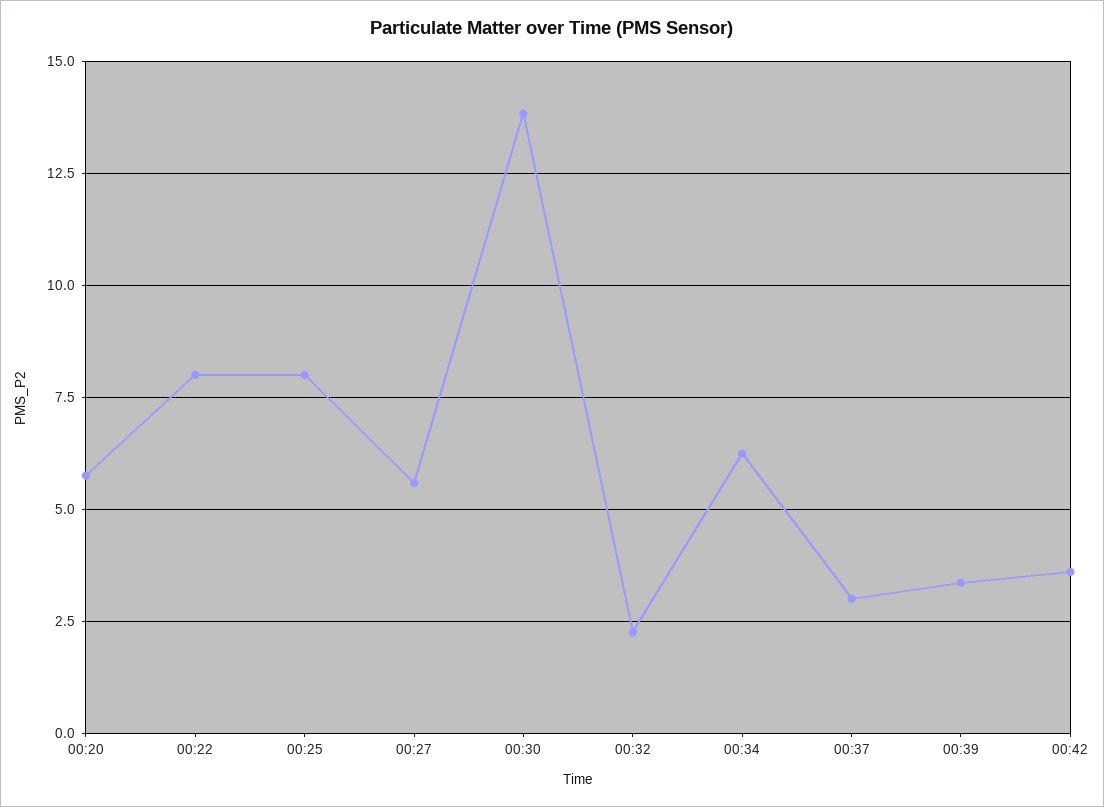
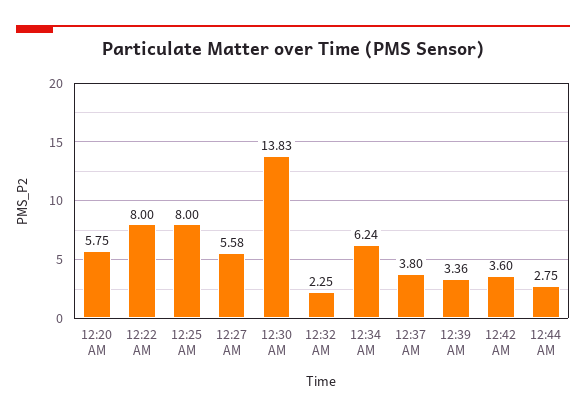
00:37: 3 -> 3.8
12:44 AM: none -> 2.75

